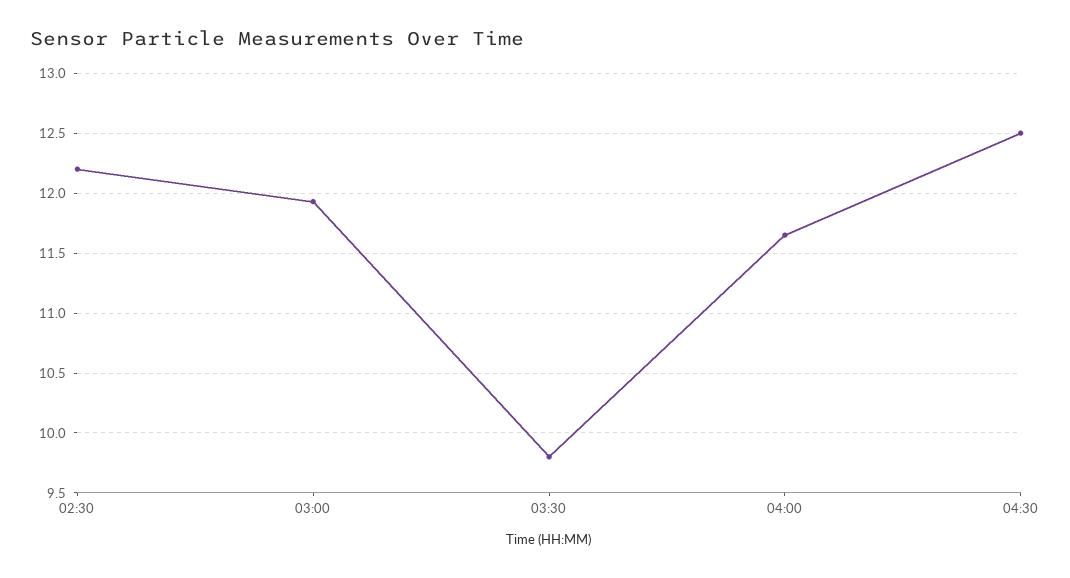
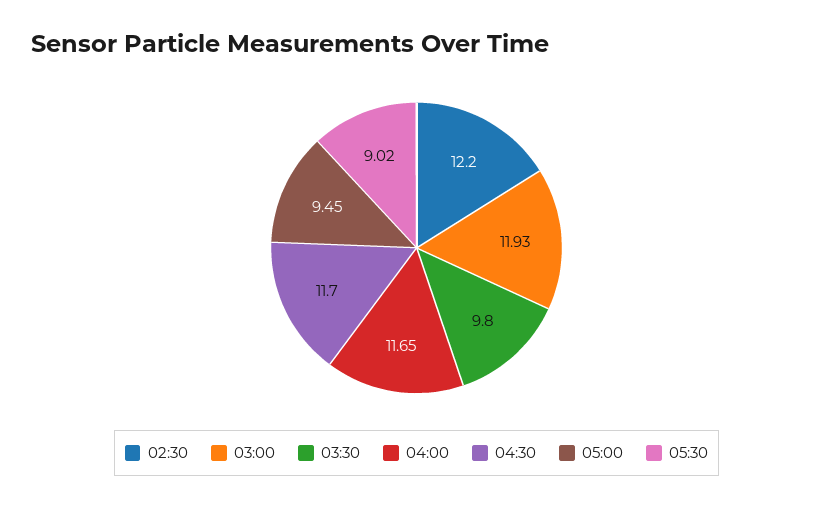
04:30: 12.5 -> 11.7
05:00: none -> 9.45
05:30: none -> 9.02

